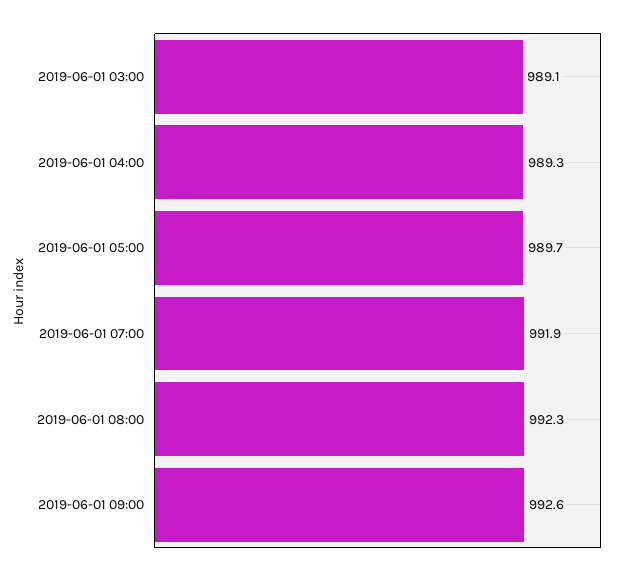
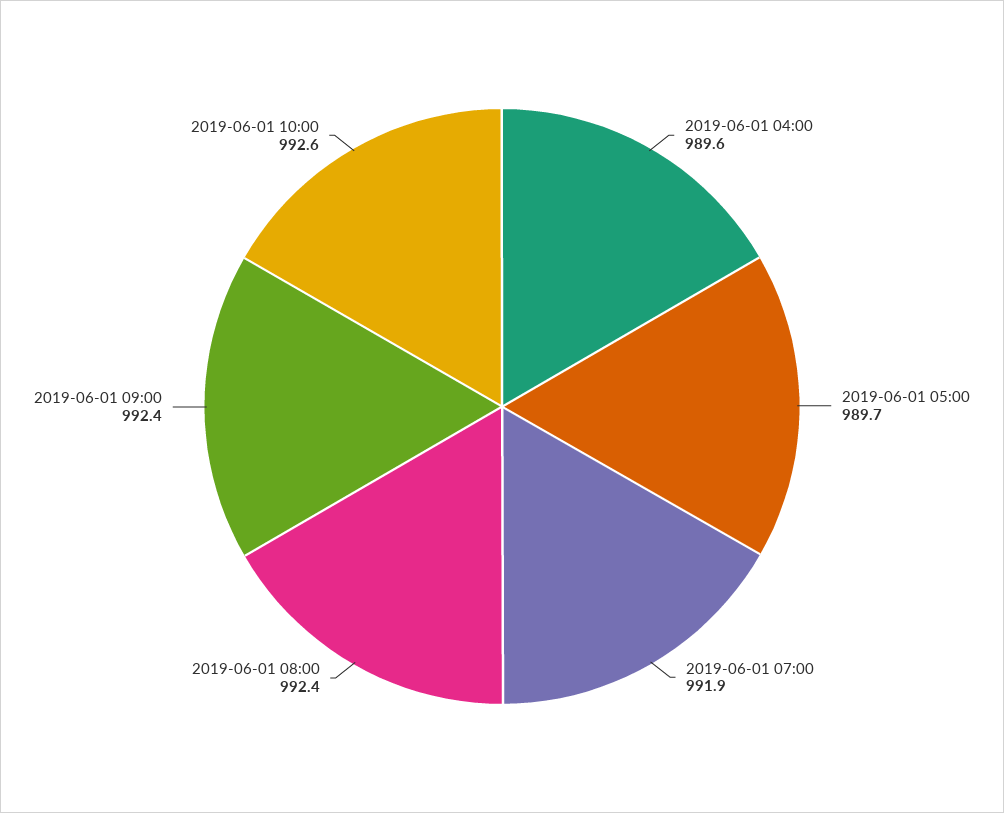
2019-06-01 03:00: 989.1 -> none
2019-06-01 04:00: 989.3 -> 989.6
2019-06-01 08:00: 992.3 -> 992.4
2019-06-01 09:00: 992.6 -> 992.4
2019-06-01 10:00: none -> 992.6

